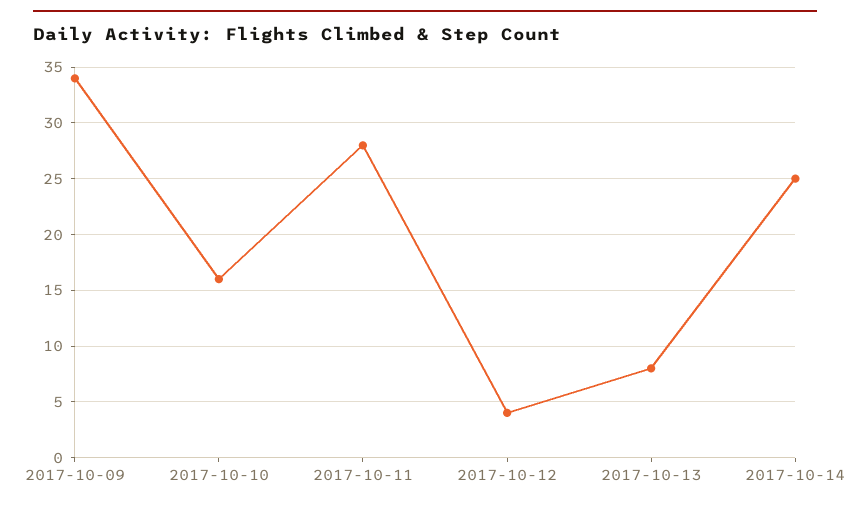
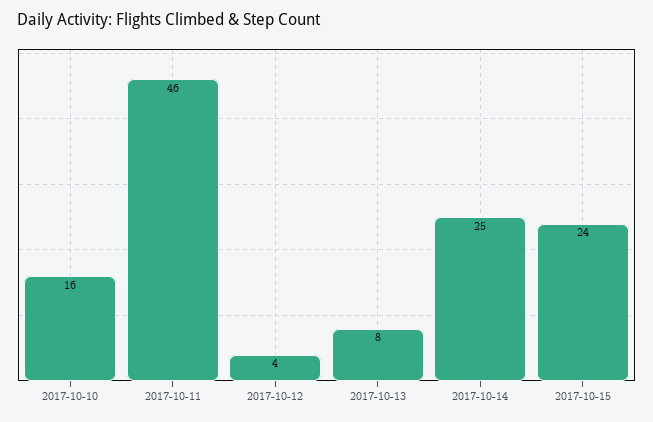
2017-10-09: 34 -> none
2017-10-11: 28 -> 46
2017-10-15: none -> 24

